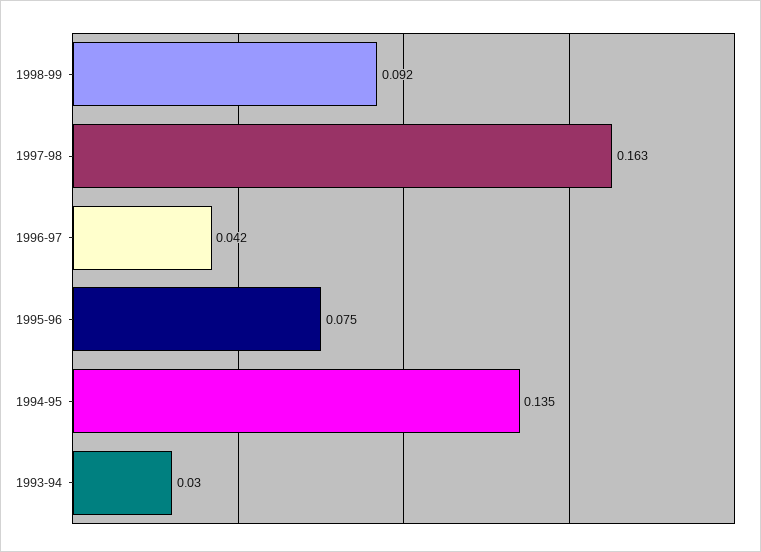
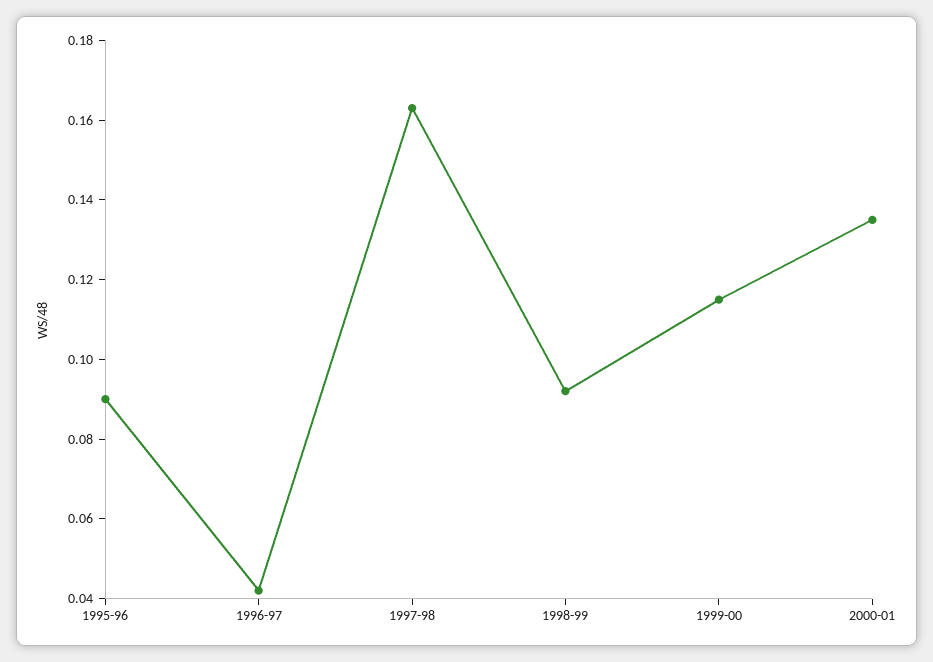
1995-96: 0.075 -> 0.09
1994-95: 0.135 -> none
1993-94: 0.03 -> none
1999-00: none -> 0.115
2000-01: none -> 0.135

